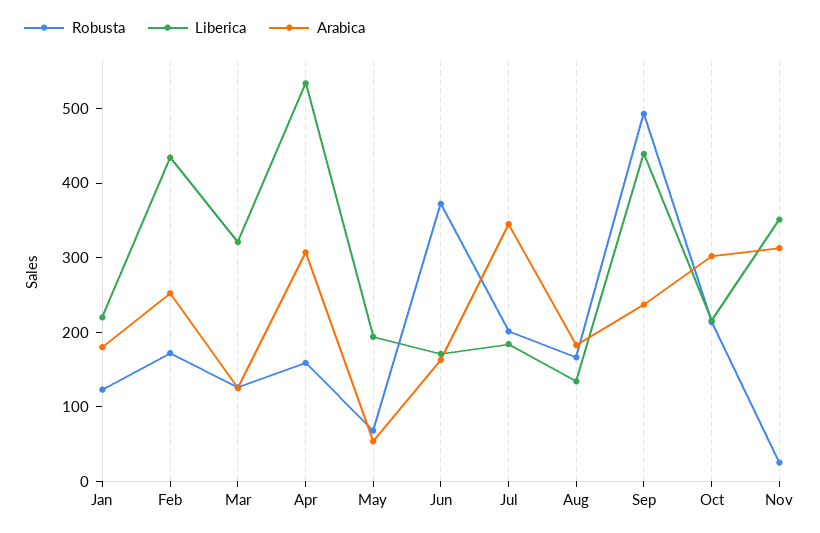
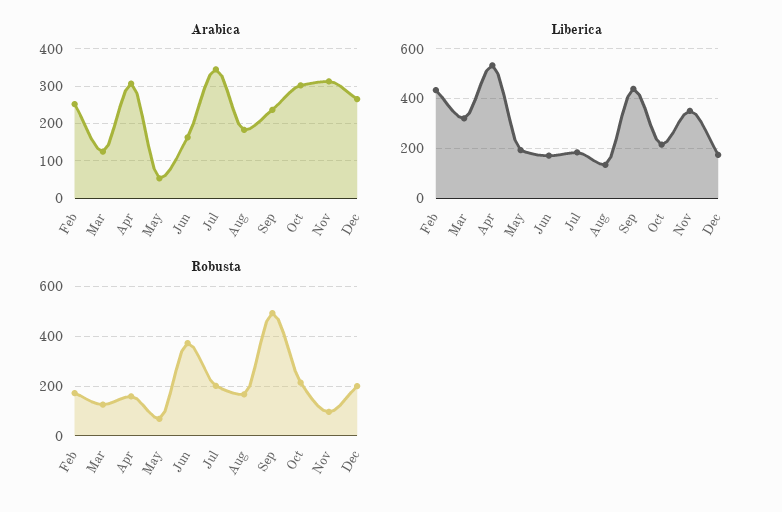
Robusta, Jan: 120 -> none
Liberica, Jan: 220 -> none
Arabica, Jan: 180 -> none
Robusta, Nov: 20 -> 100
Arabica, Dec: none -> 260
Liberica, Dec: none -> 175
Robusta, Dec: none -> 200

